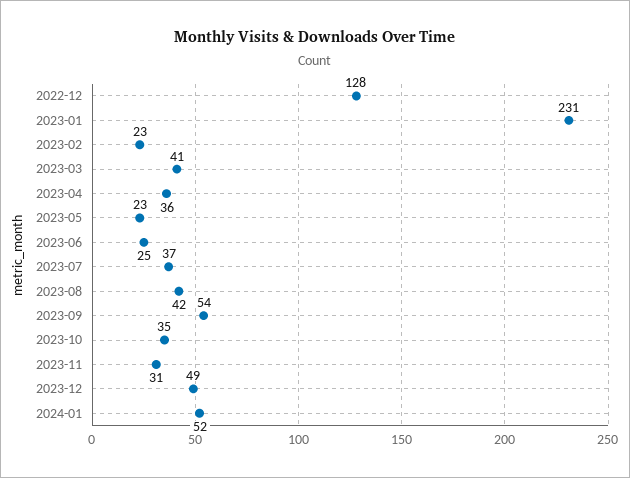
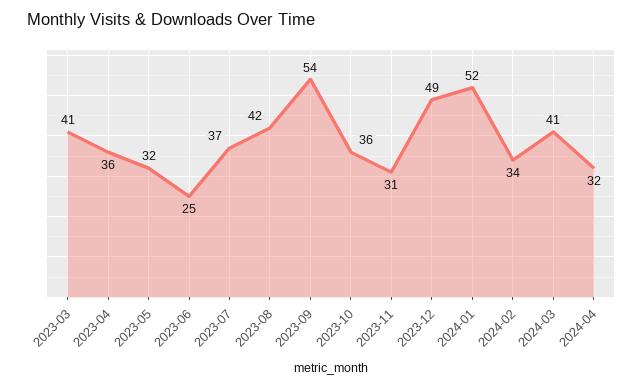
2022-12: 128 -> none
2023-01: 231 -> none
2023-02: 23 -> none
2023-05: 23 -> 32
2023-10: 35 -> 36
2024-02: none -> 34
2024-03: none -> 41
2024-04: none -> 32

